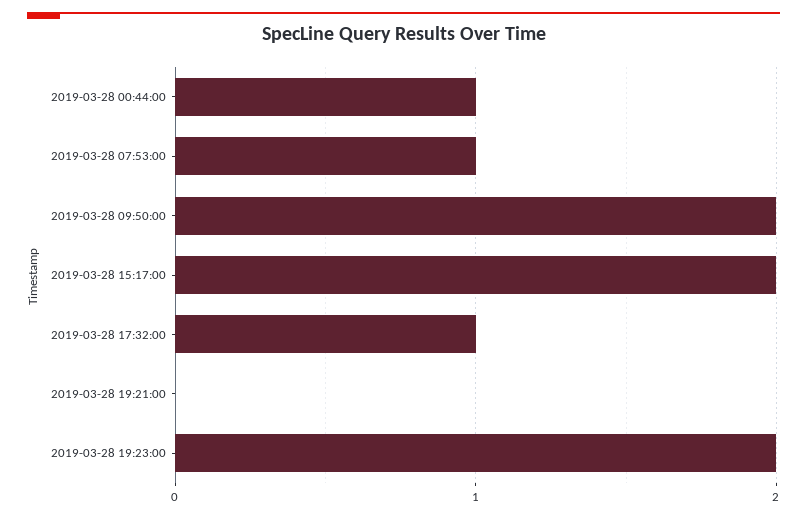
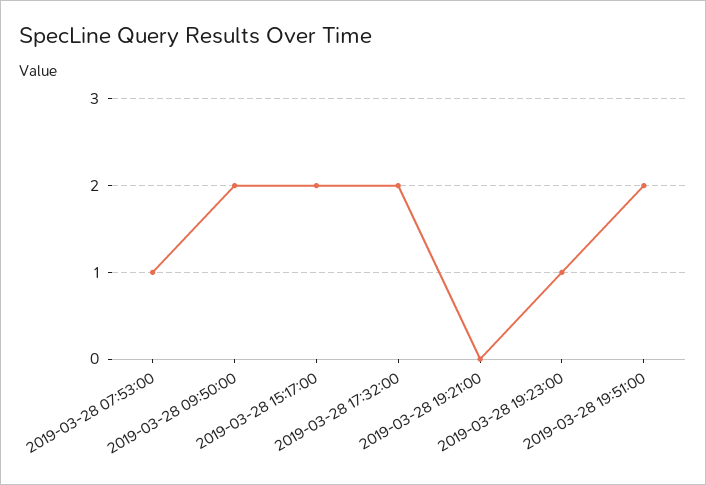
2019-03-28 00:44:00: 1 -> none
2019-03-28 17:32:00: 1 -> 2
2019-03-28 19:23:00: 2 -> 1
2019-03-28 19:51:00: none -> 2

